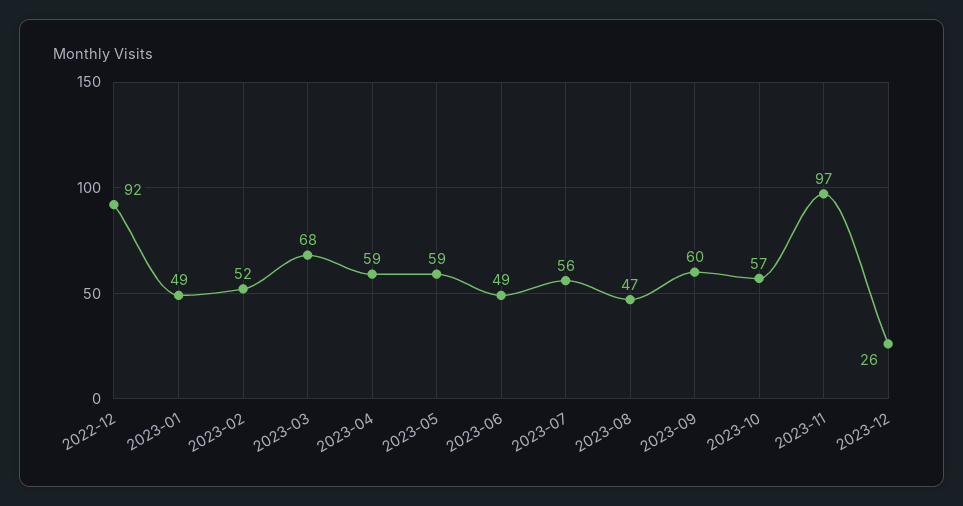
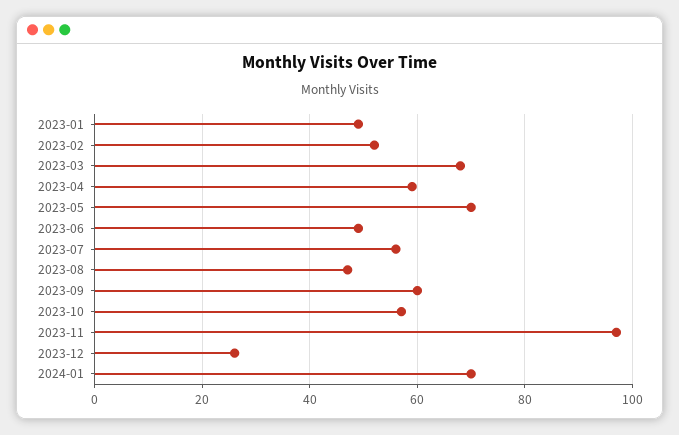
2022-12: 92 -> none
2023-05: 59 -> 70
2024-01: none -> 70

